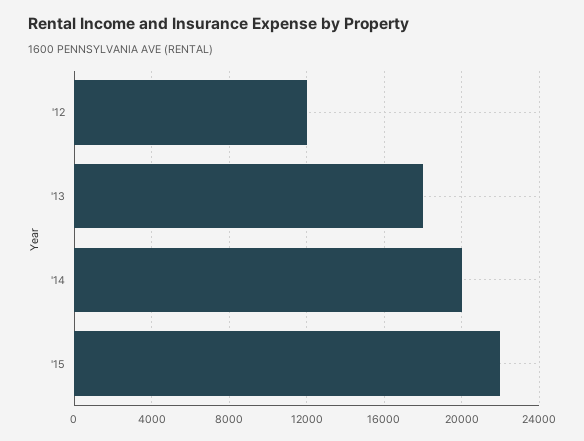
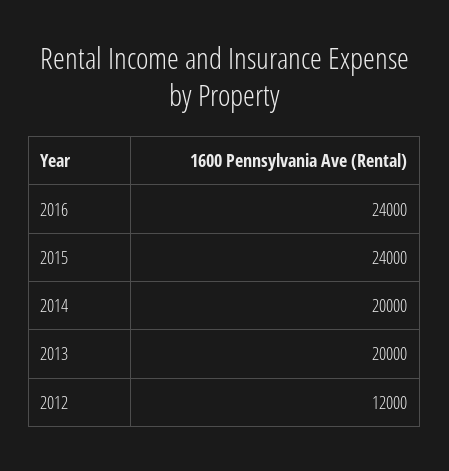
'13: 18000 -> 20000
'15: 22000 -> 24000
2016: none -> 24000

